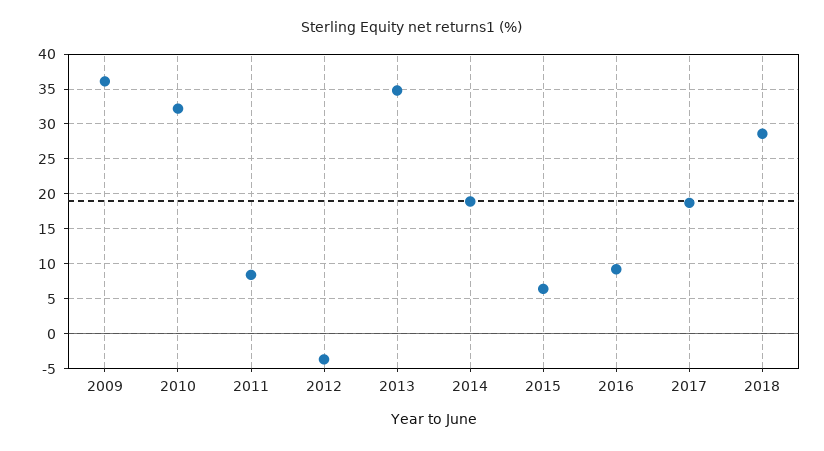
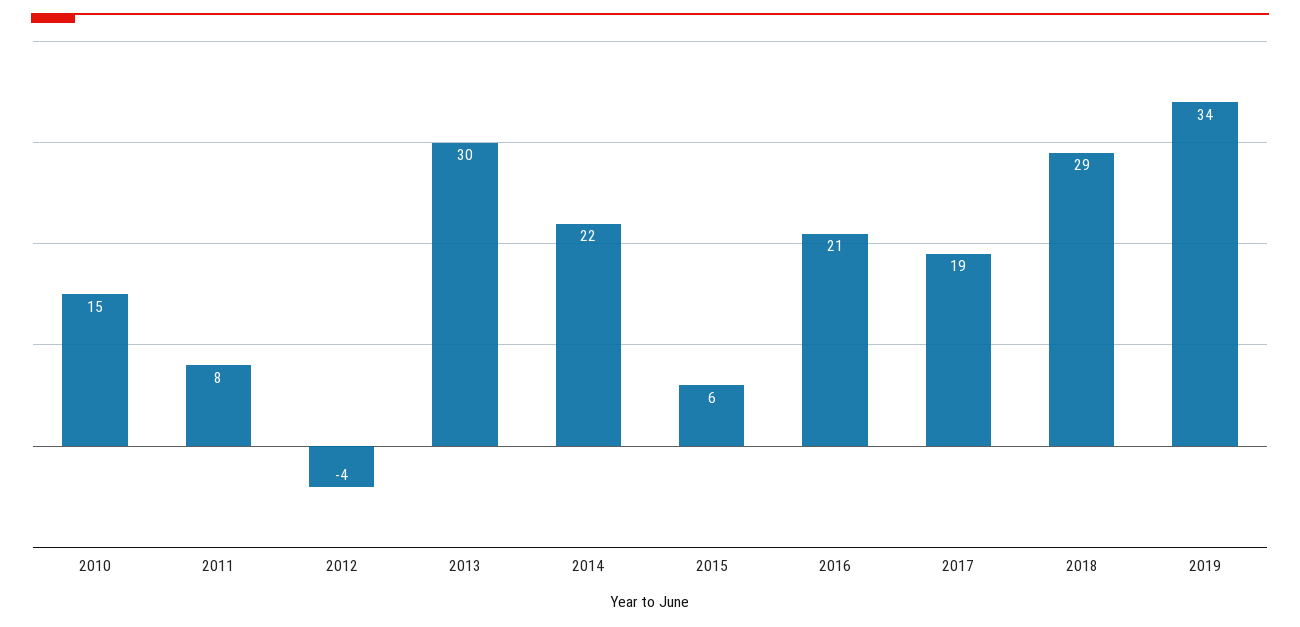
2009: 36 -> none
2010: 32 -> 15
2013: 35 -> 30
2014: 19 -> 22
2016: 9 -> 21
2019: none -> 34

